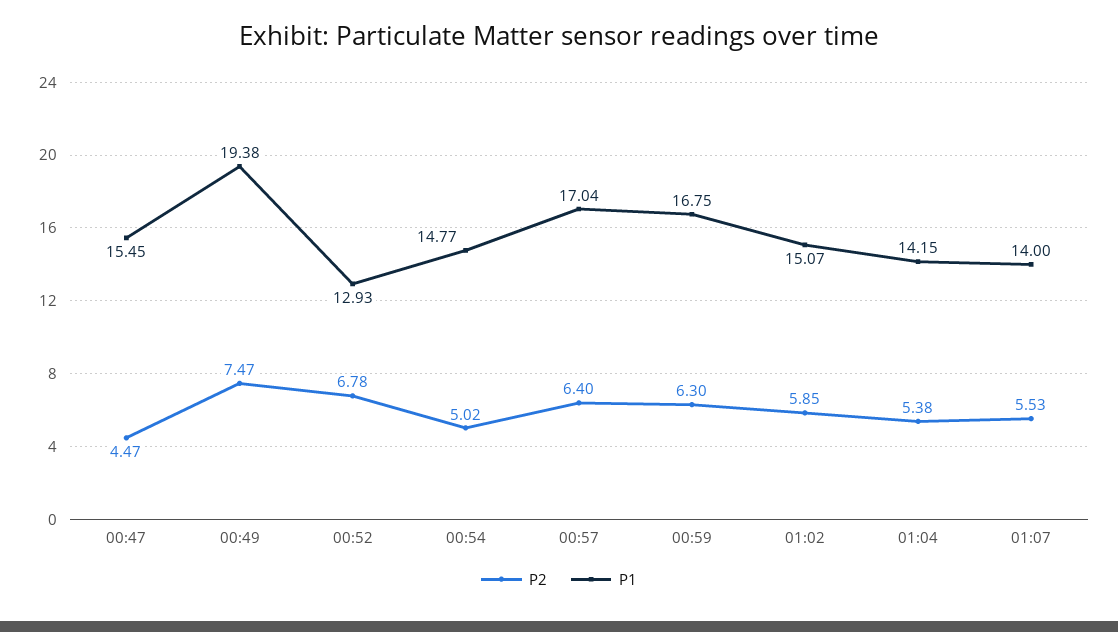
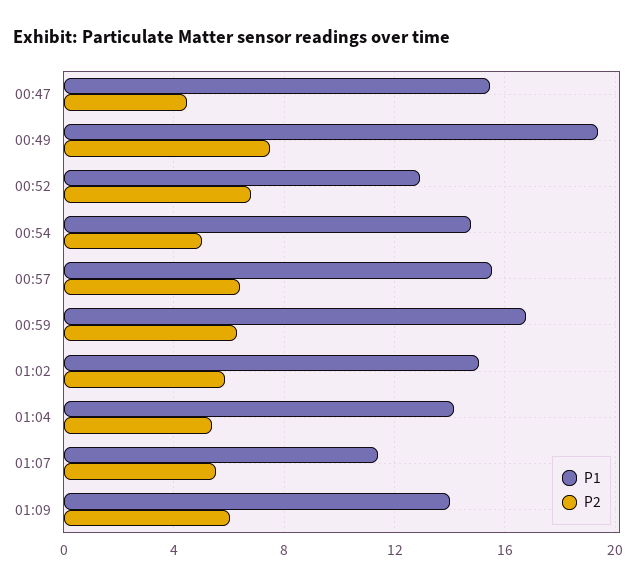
P1, 00:57: 17.04 -> 15.5
P1, 01:07: 14 -> 11.5
P1, 01:09: none -> 14
P2, 01:09: none -> 6

